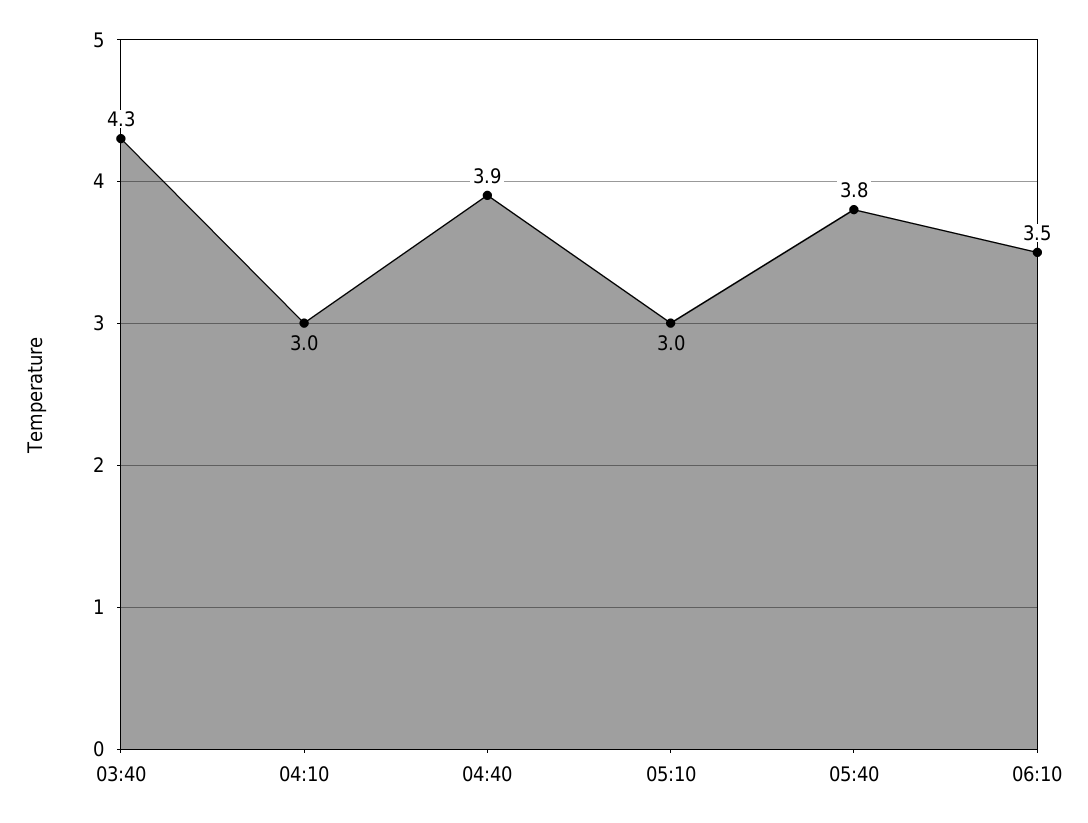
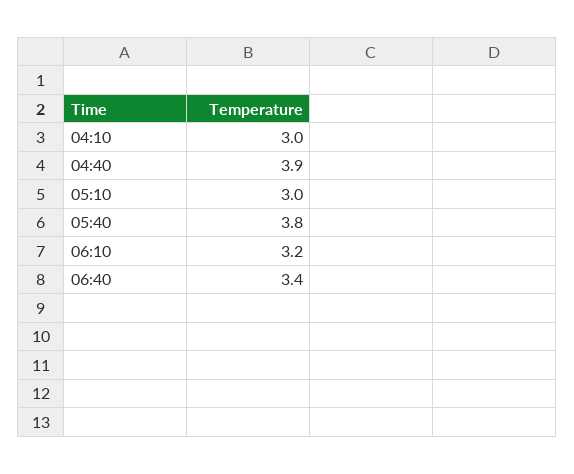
03:40: 4.3 -> none
06:10: 3.5 -> 3.2
06:40: none -> 3.4

